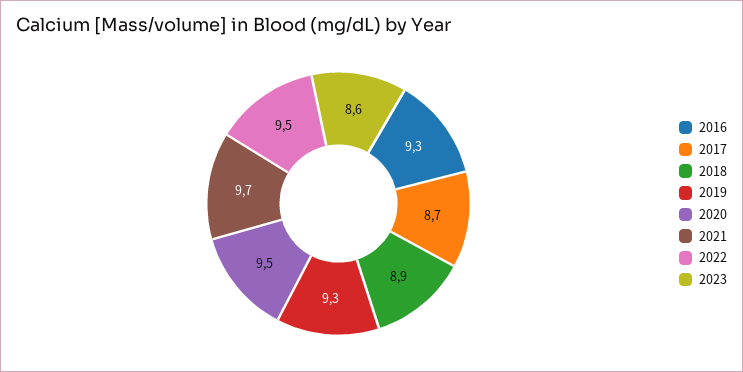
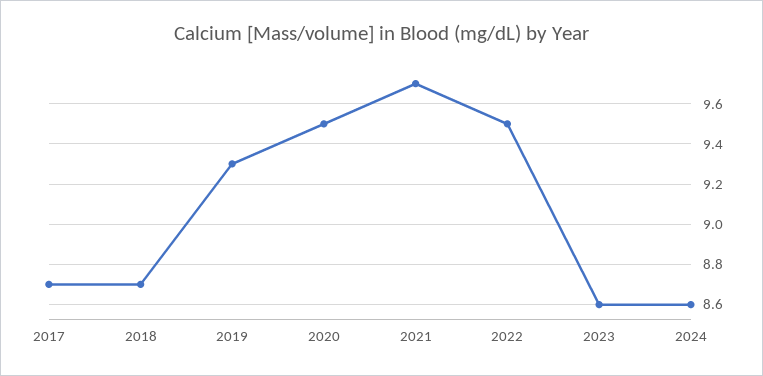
2016: 9.3 -> none
2018: 8.9 -> 8.7
2024: none -> 8.6

